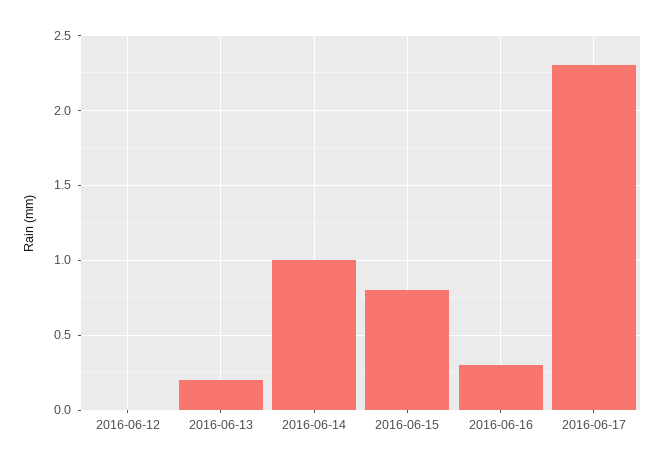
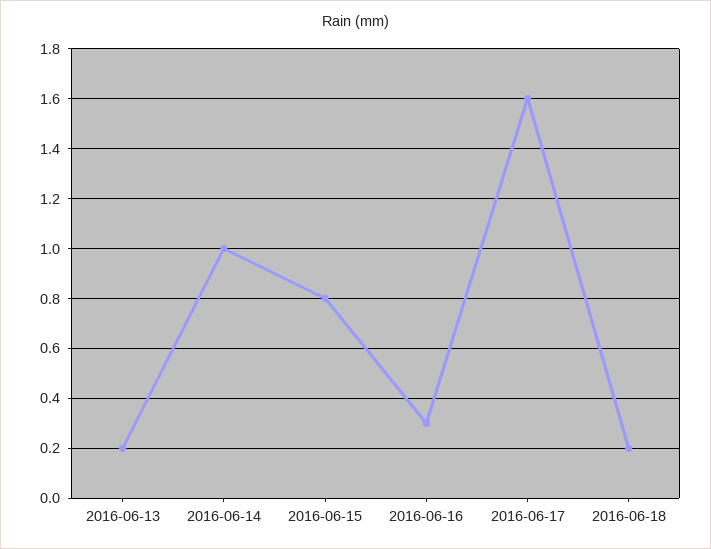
2016-06-12: 0 -> none
2016-06-17: 2.3 -> 1.6
2016-06-18: none -> 0.2

